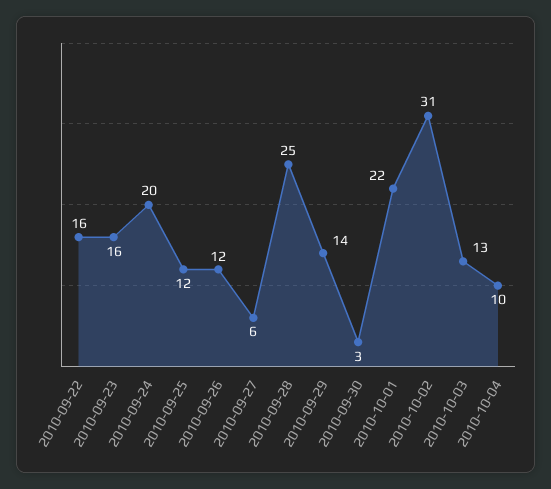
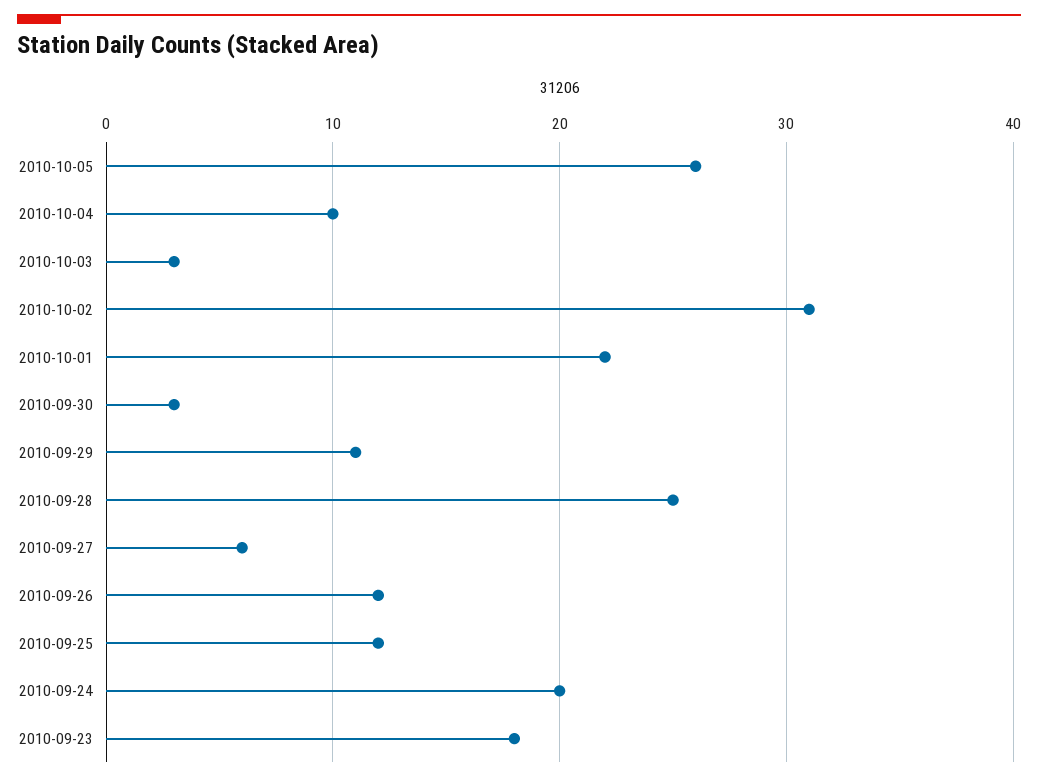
2010-09-22: 16 -> none
2010-09-23: 16 -> 18
2010-09-29: 14 -> 11
2010-10-03: 13 -> 3
2010-10-05: none -> 26

